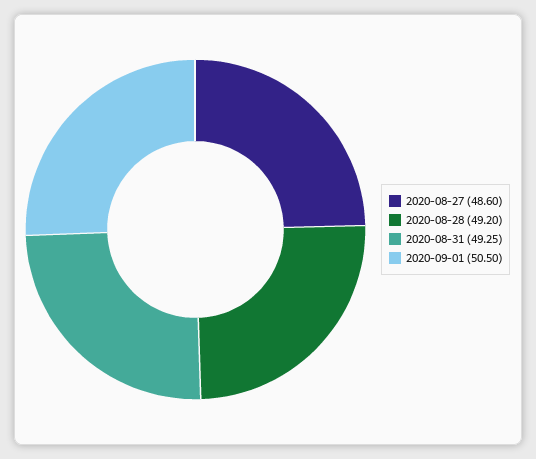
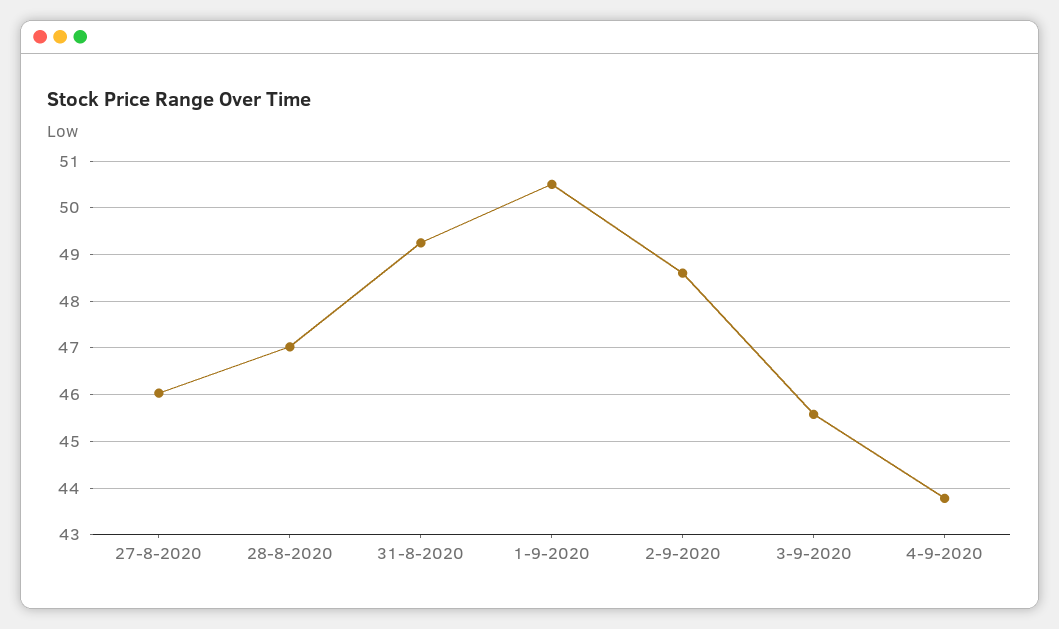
2020-08-27: 48.6 -> 46
2020-08-28: 49.2 -> 47
2-9-2020: none -> 48.6
3-9-2020: none -> 45.6
4-9-2020: none -> 43.8

